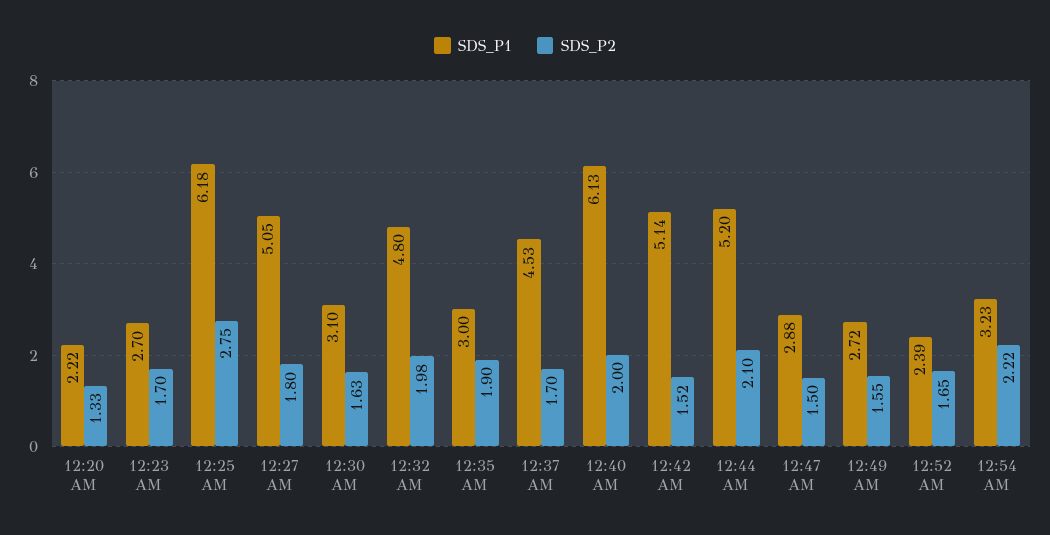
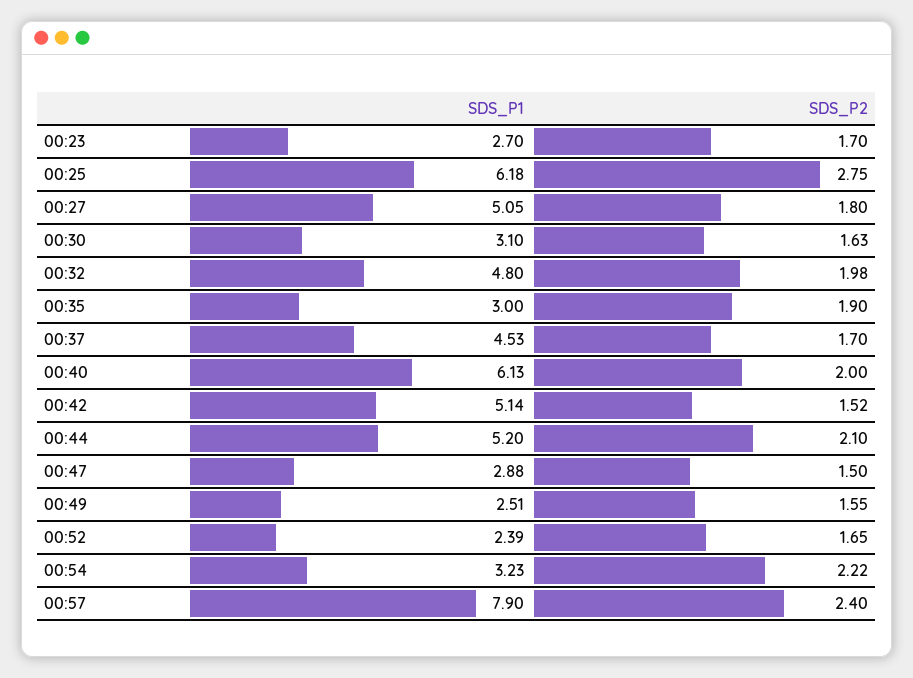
SDS_P1, 12:20 AM: 2.22 -> none
SDS_P2, 12:20 AM: 1.33 -> none
SDS_P1, 12:49 AM: 2.72 -> 2.51
SDS_P1, 00:57: none -> 7.9
SDS_P2, 00:57: none -> 2.4

